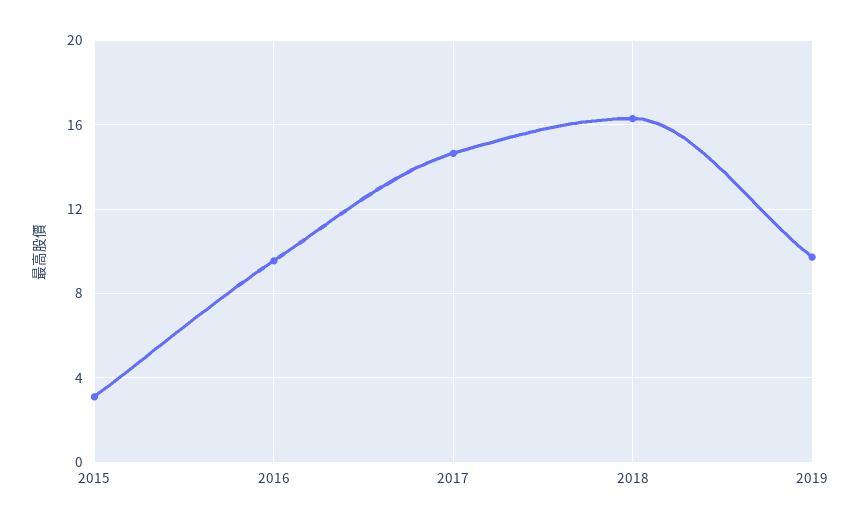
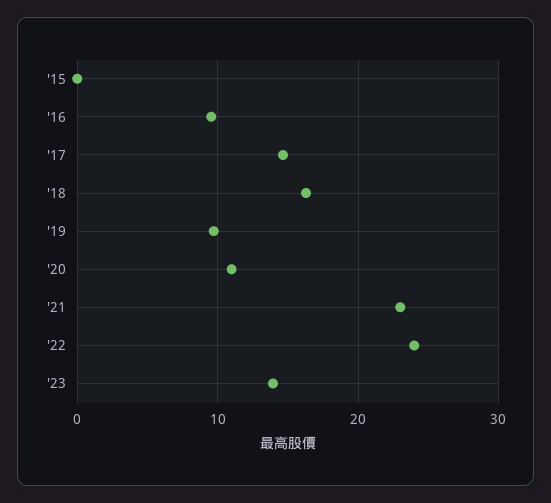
2015: 3 -> 0
'20: none -> 11
'21: none -> 23
'22: none -> 24
'23: none -> 14

